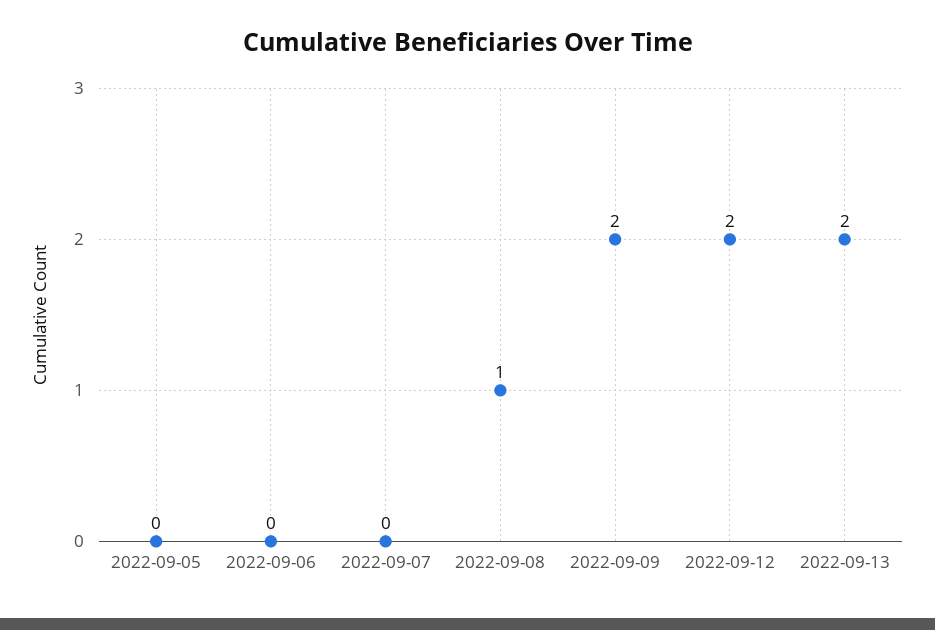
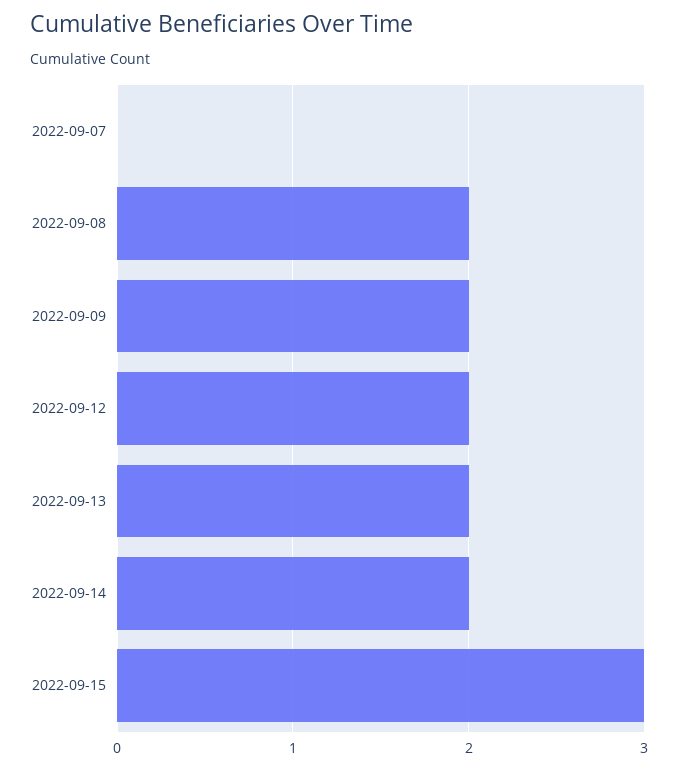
2022-09-05: 0 -> none
2022-09-06: 0 -> none
2022-09-08: 1 -> 2
2022-09-14: none -> 2
2022-09-15: none -> 3

